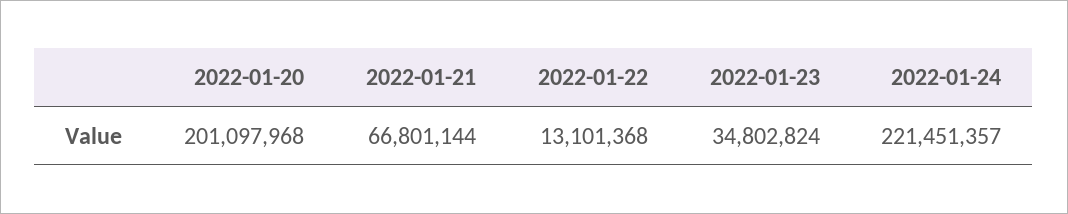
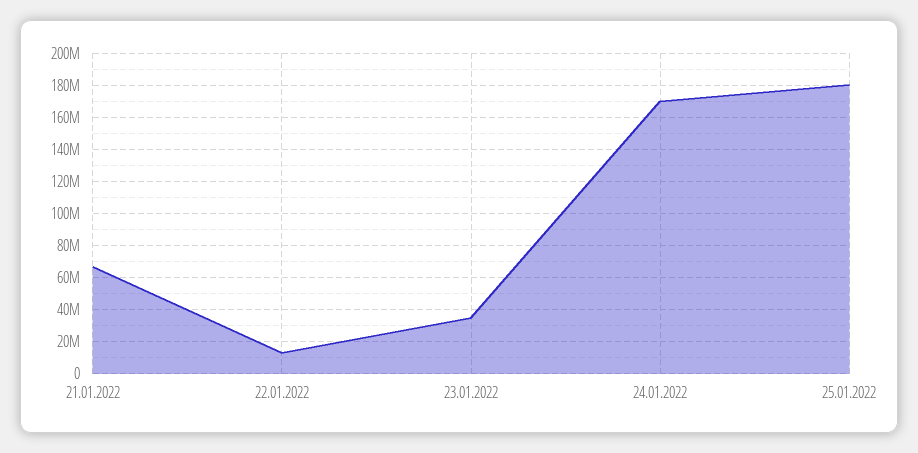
2022-01-20: 201097968 -> none
2022-01-24: 221451357 -> 170000000
25.01.2022: none -> 180000000

